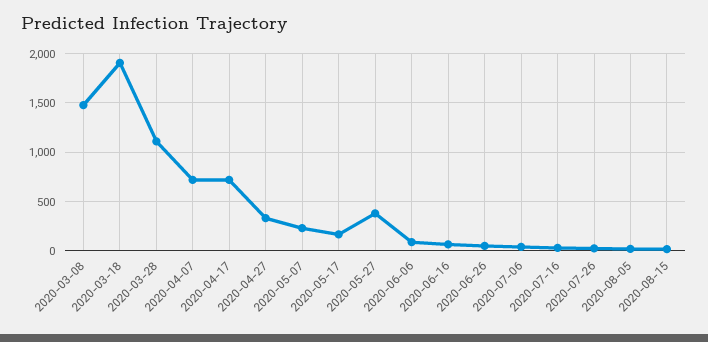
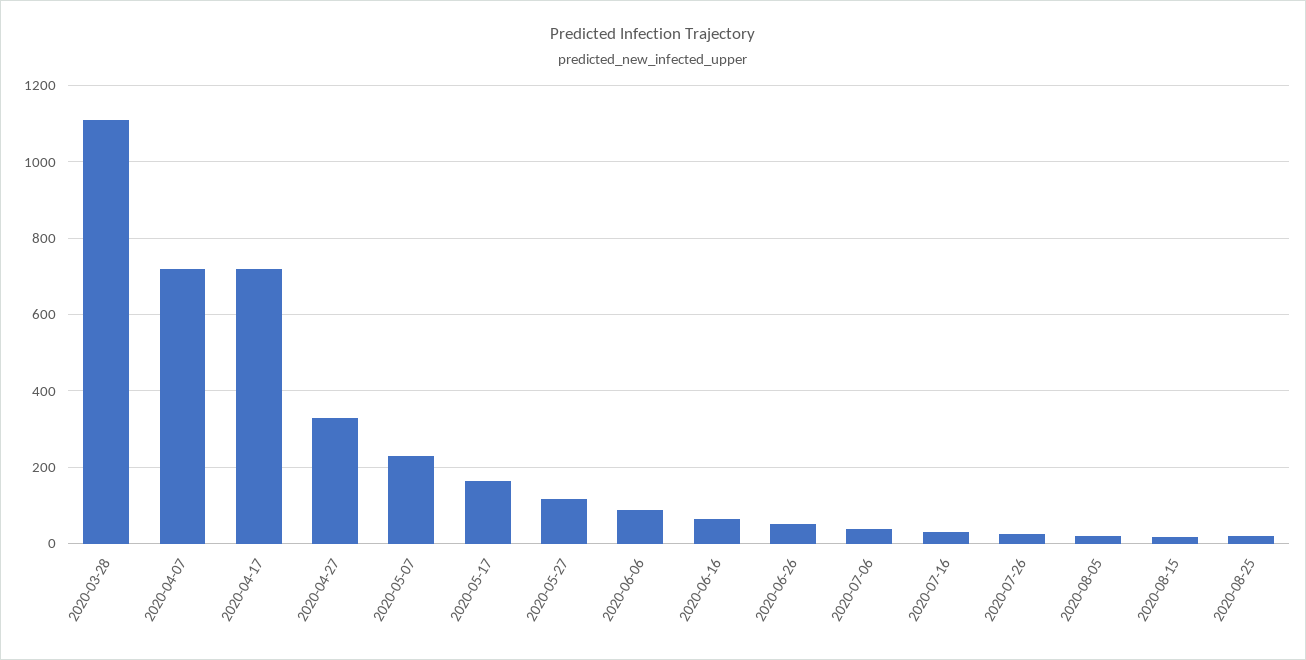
2020-03-08: 1500 -> none
2020-03-18: 1900 -> none
2020-05-27: 400 -> 120
2020-08-25: none -> 20

